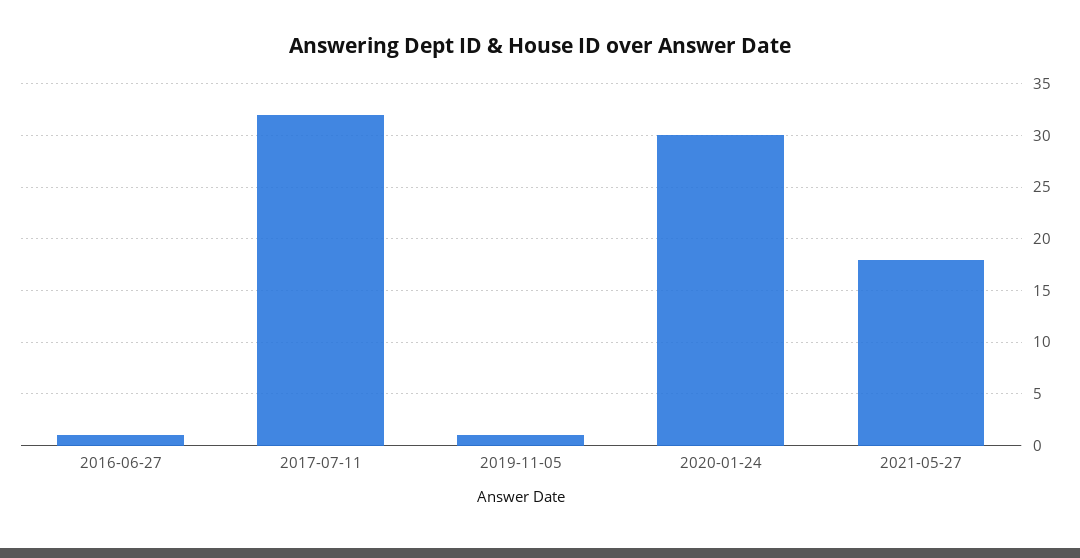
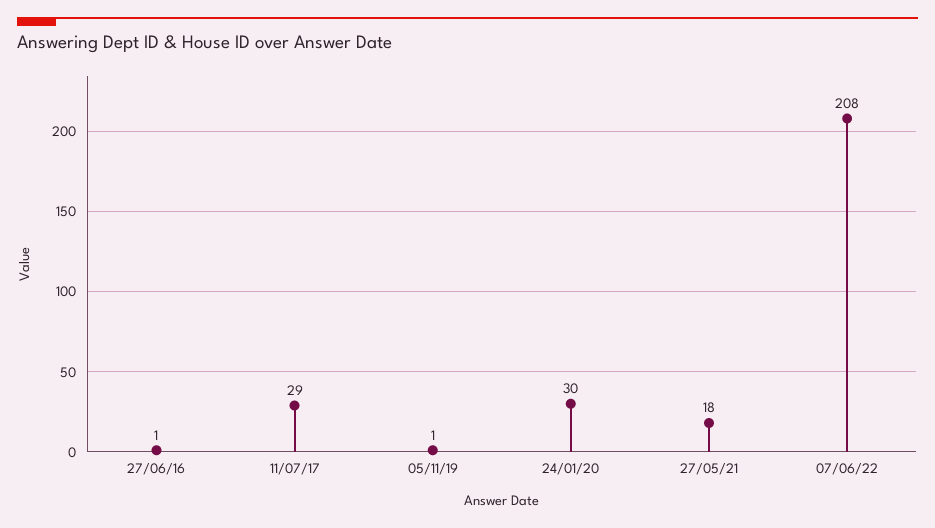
2017-07-11: 32 -> 29
07/06/22: none -> 208

